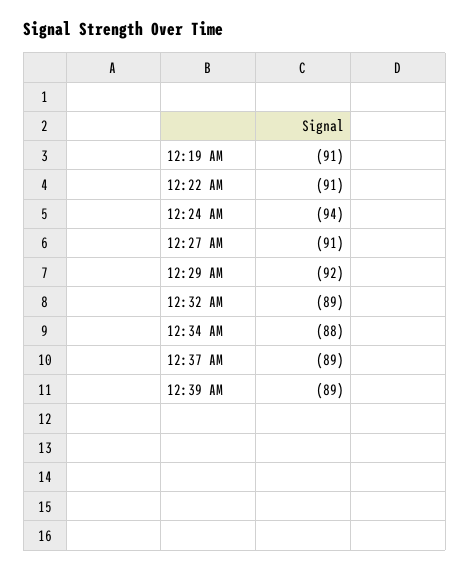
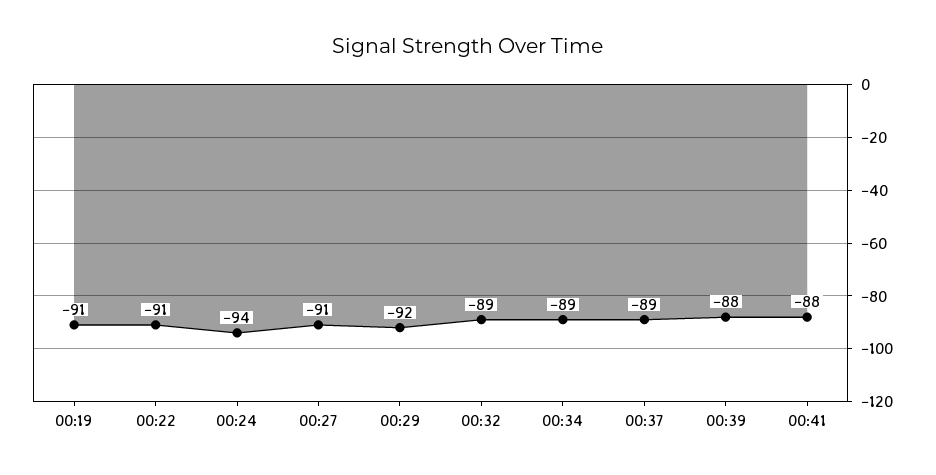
12:34 AM: -88 -> -89
12:39 AM: -89 -> -88
00:41: none -> -88

